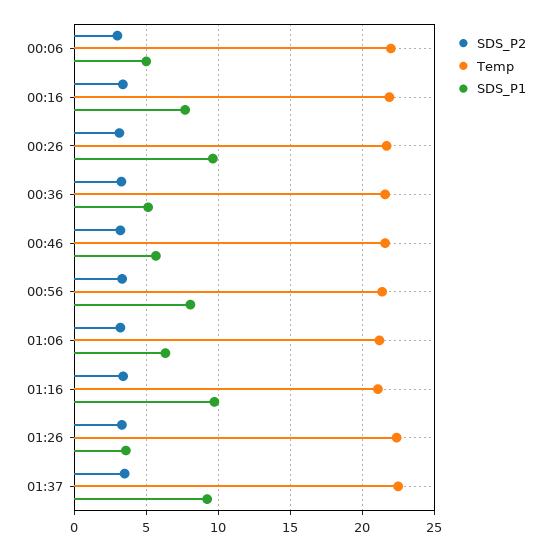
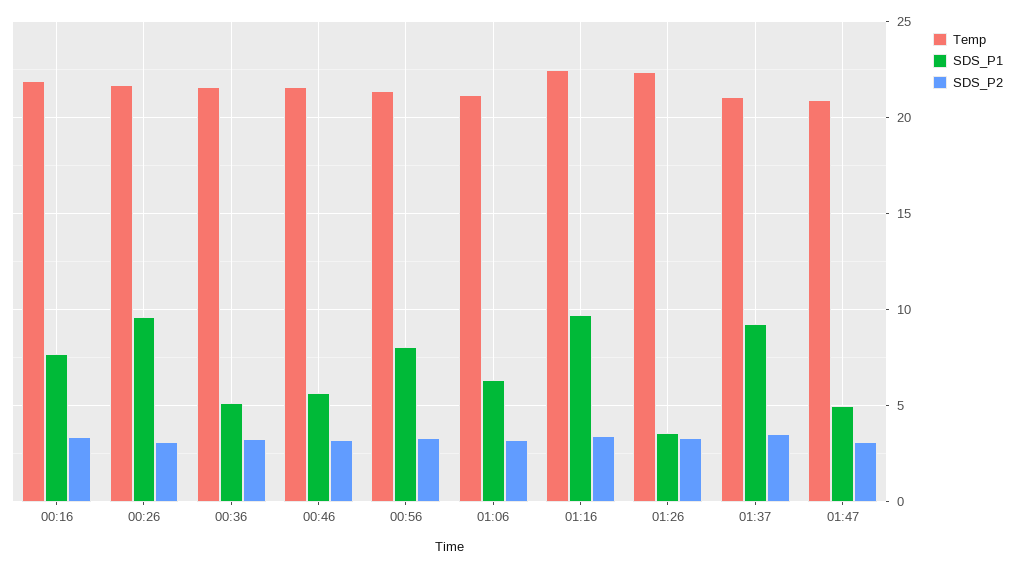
SDS_P2, 00:06: 3 -> none
Temp, 00:06: 22 -> none
SDS_P1, 00:06: 5 -> none
Temp, 01:16: 21 -> 22.5
Temp, 01:37: 22.5 -> 21
Temp, 01:47: none -> 21
SDS_P1, 01:47: none -> 5
SDS_P2, 01:47: none -> 3

